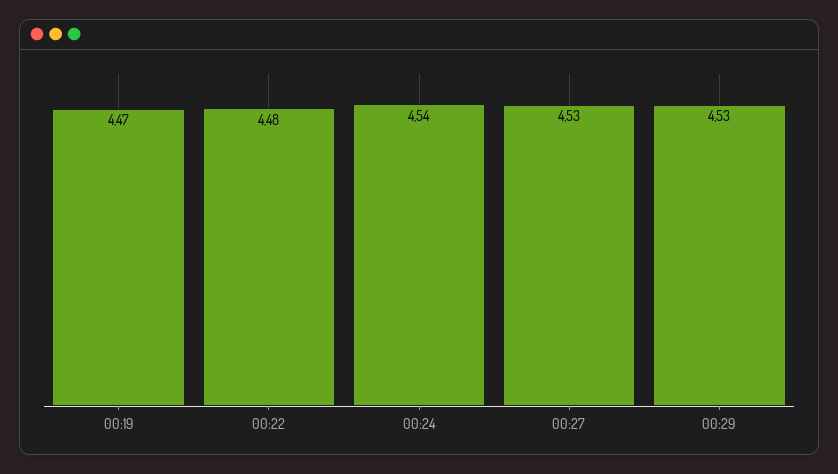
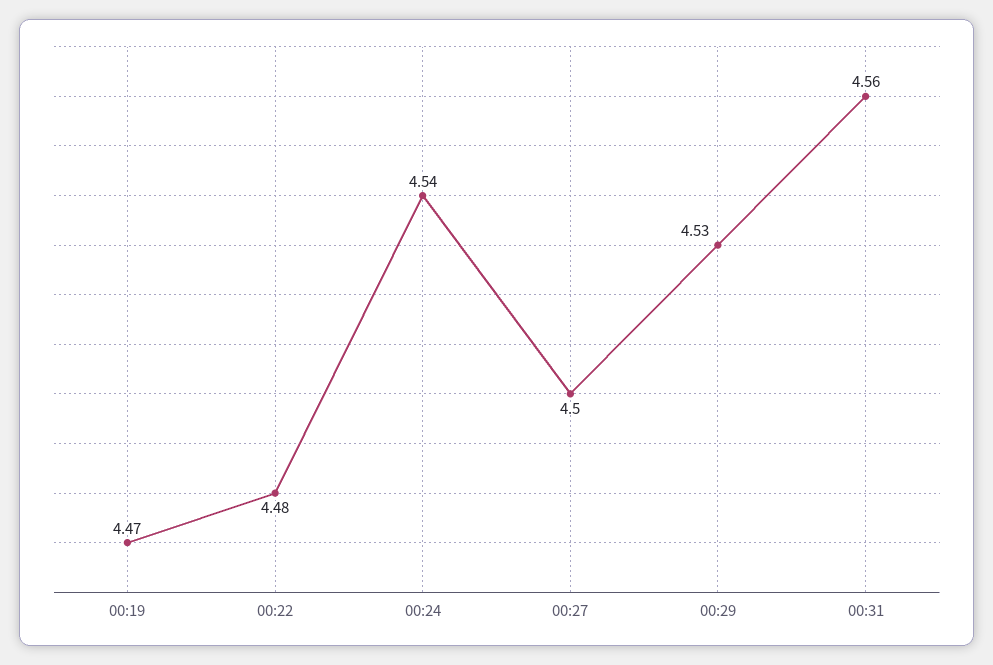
00:27: 4.53 -> 4.5
00:31: none -> 4.56

